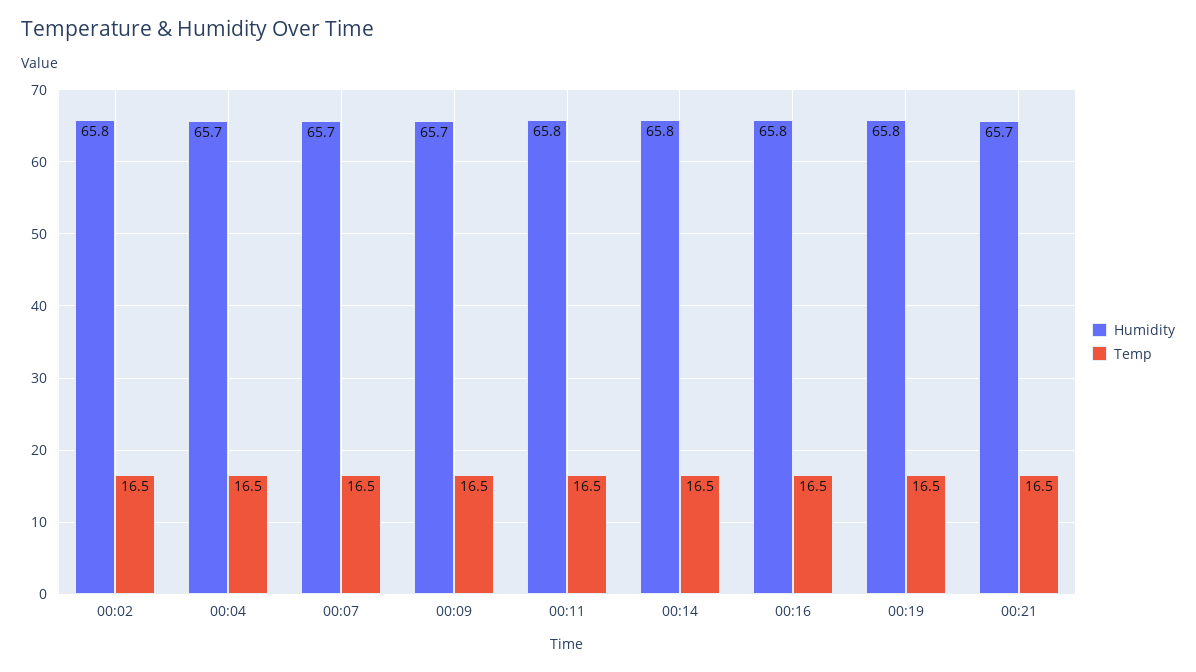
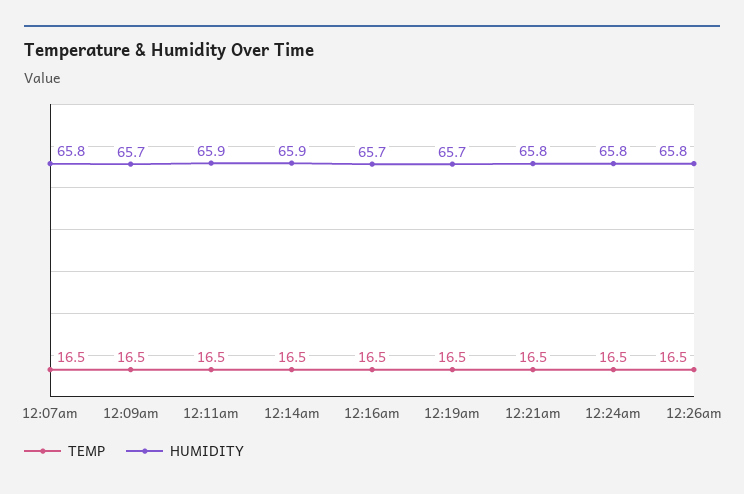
Humidity, 00:02: 65.8 -> none
Temp, 00:02: 16.5 -> none
Humidity, 00:04: 65.7 -> none
Temp, 00:04: 16.5 -> none
Humidity, 00:07: 65.7 -> 65.8
Humidity, 00:11: 65.8 -> 65.9
Humidity, 00:14: 65.8 -> 65.9
Humidity, 00:16: 65.8 -> 65.7
Humidity, 00:19: 65.8 -> 65.7
Humidity, 00:21: 65.7 -> 65.8
Temp, 12:24am: none -> 16.5
Humidity, 12:24am: none -> 65.8
Temp, 12:26am: none -> 16.5
Humidity, 12:26am: none -> 65.8

